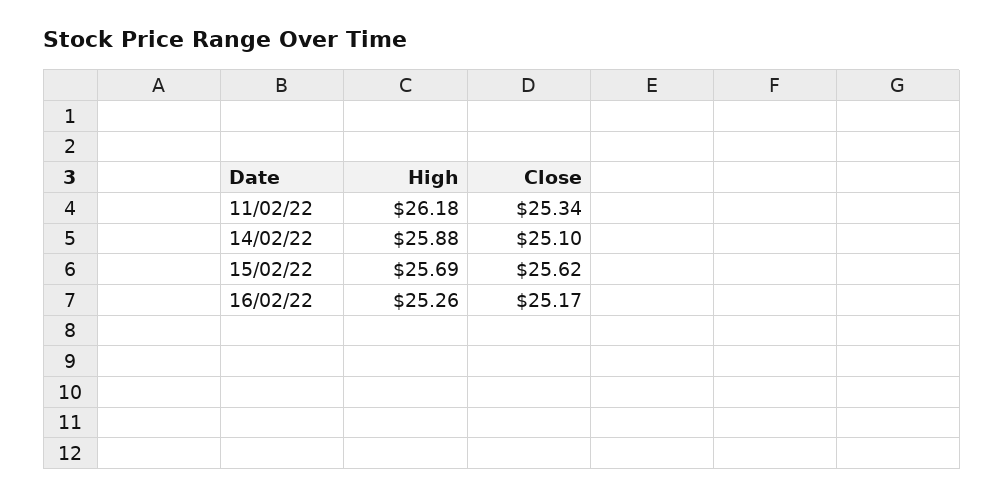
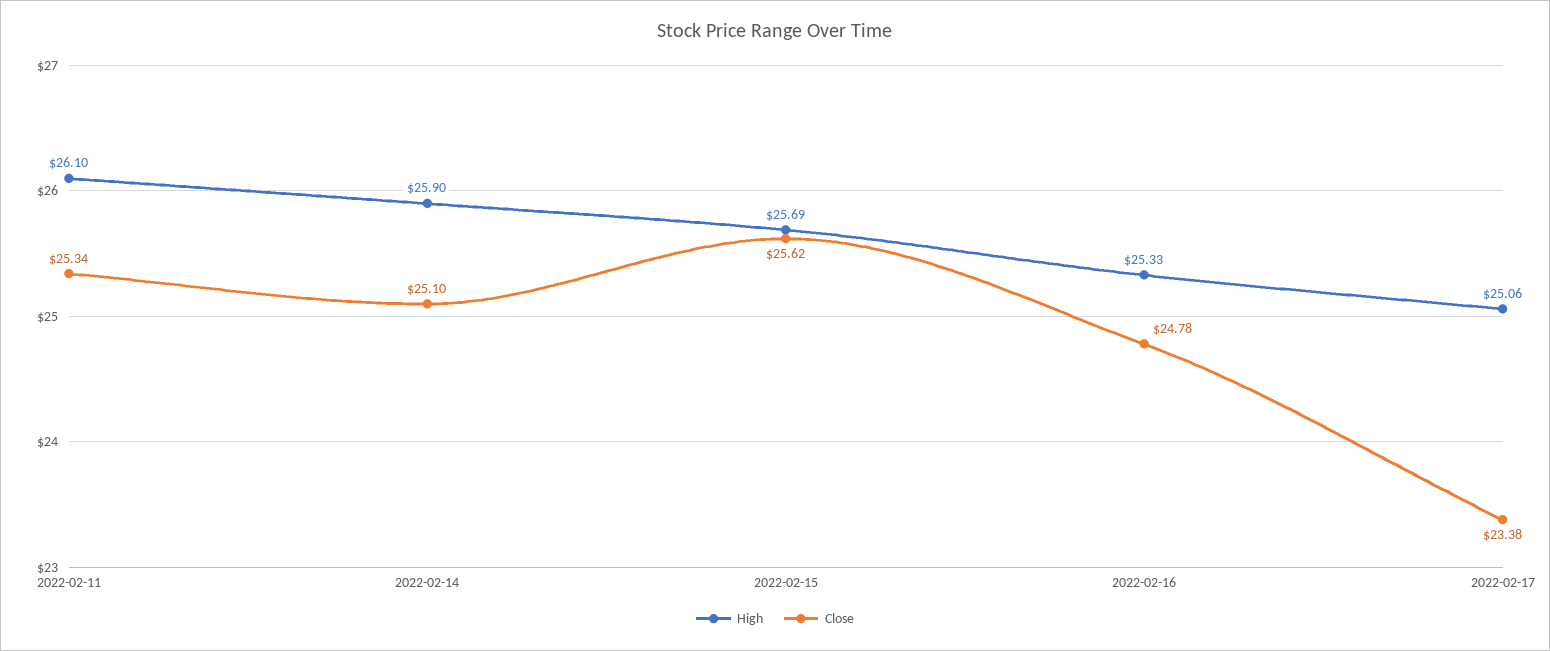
High, 11/02/22: 26.18 -> 26.1
High, 14/02/22: 25.88 -> 25.9
High, 16/02/22: 25.26 -> 25.33
Close, 16/02/22: 25.17 -> 24.78
High, 2022-02-17: none -> 25.06
Close, 2022-02-17: none -> 23.38

